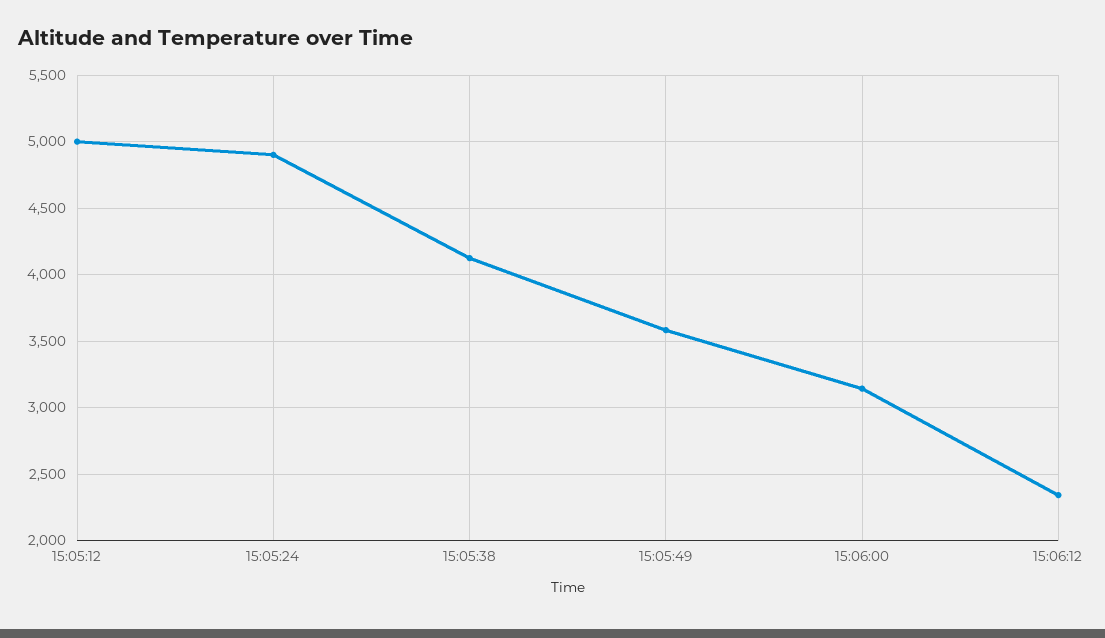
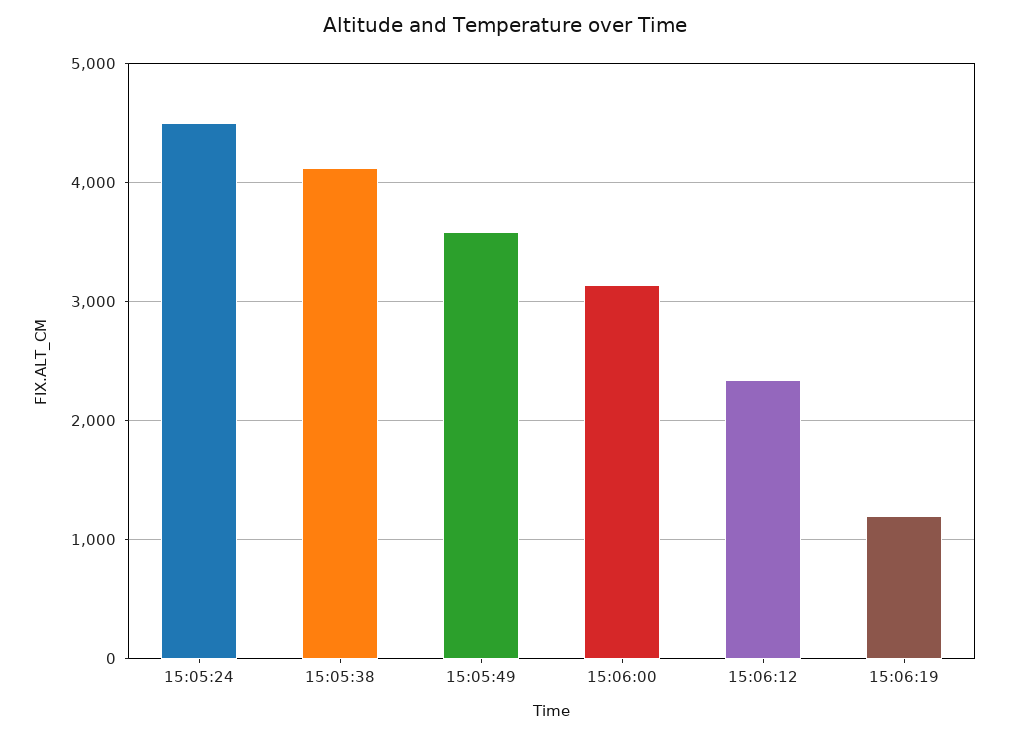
15:05:12: 5000 -> none
15:05:24: 4900 -> 4500
15:06:19: none -> 1200

